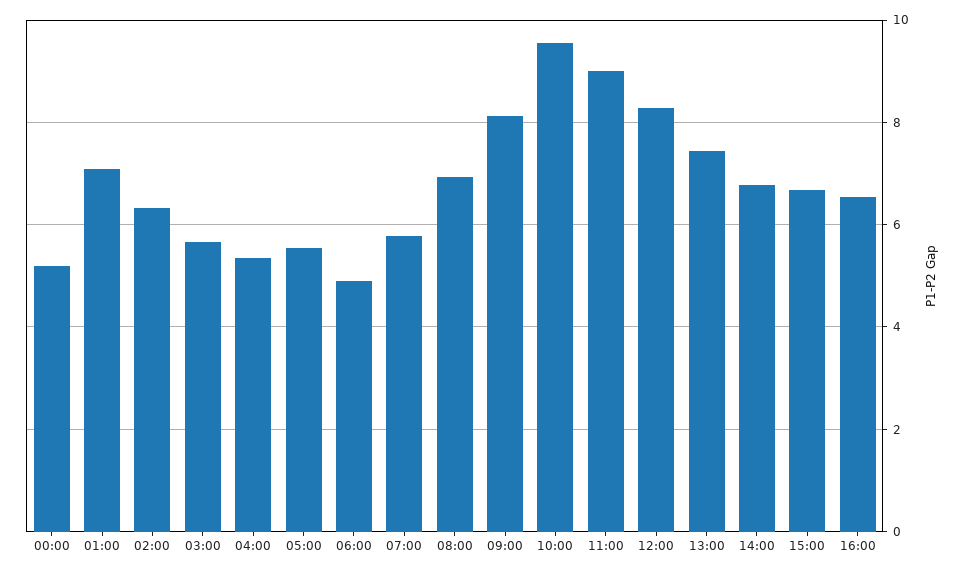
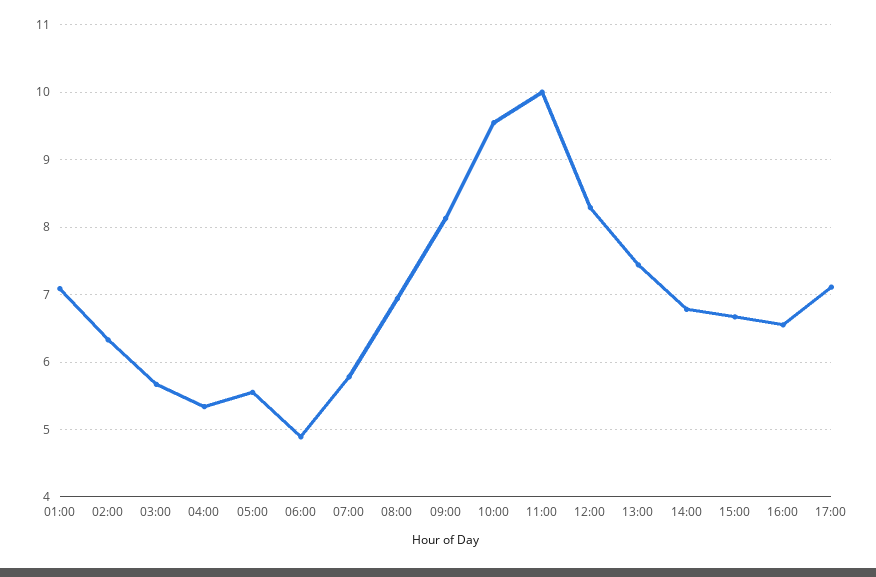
00:00: 5.2 -> none
11:00: 9 -> 10
17:00: none -> 7.1

